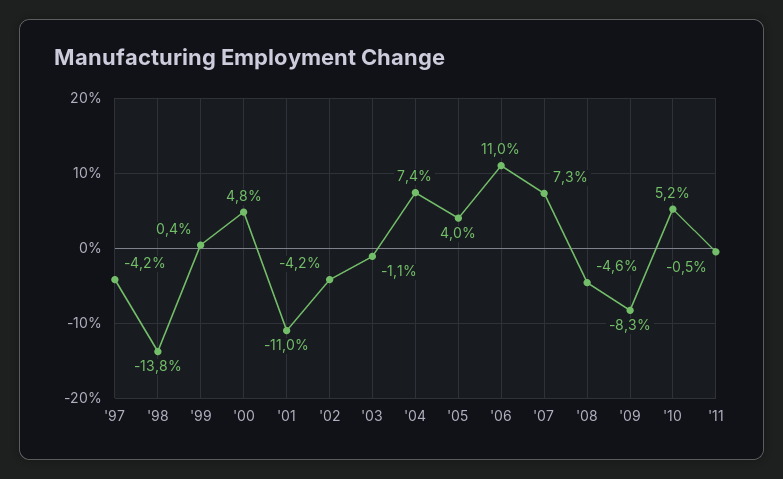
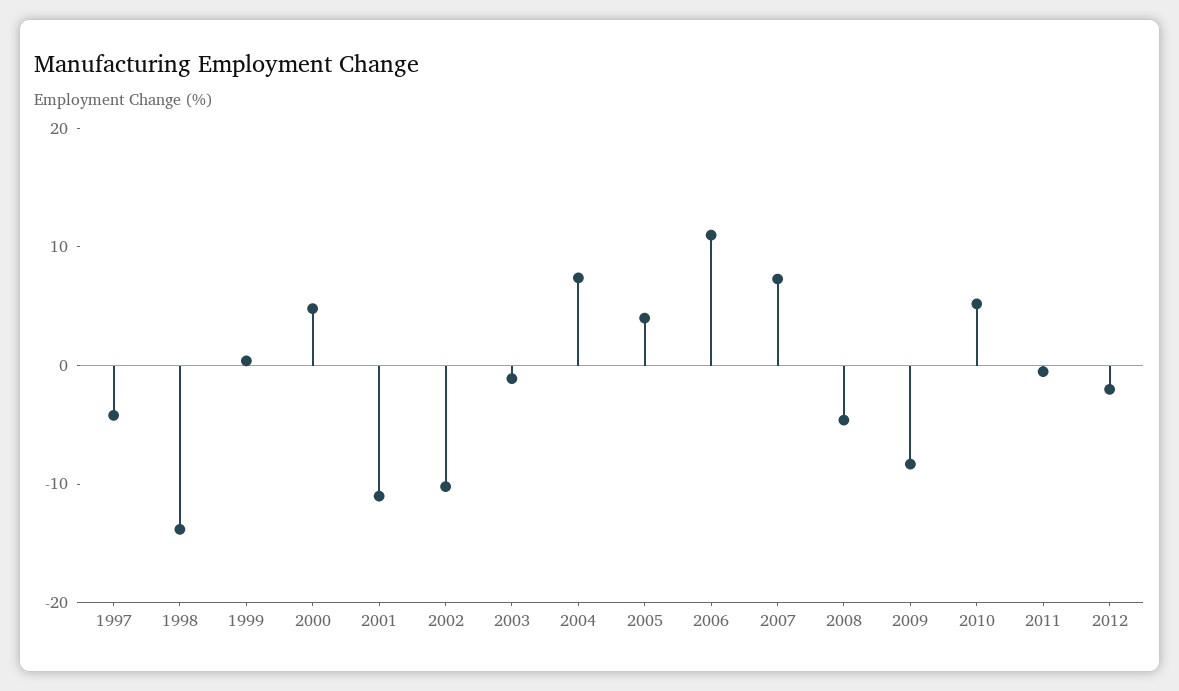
'02: -4.2 -> -10
2012: none -> -2

